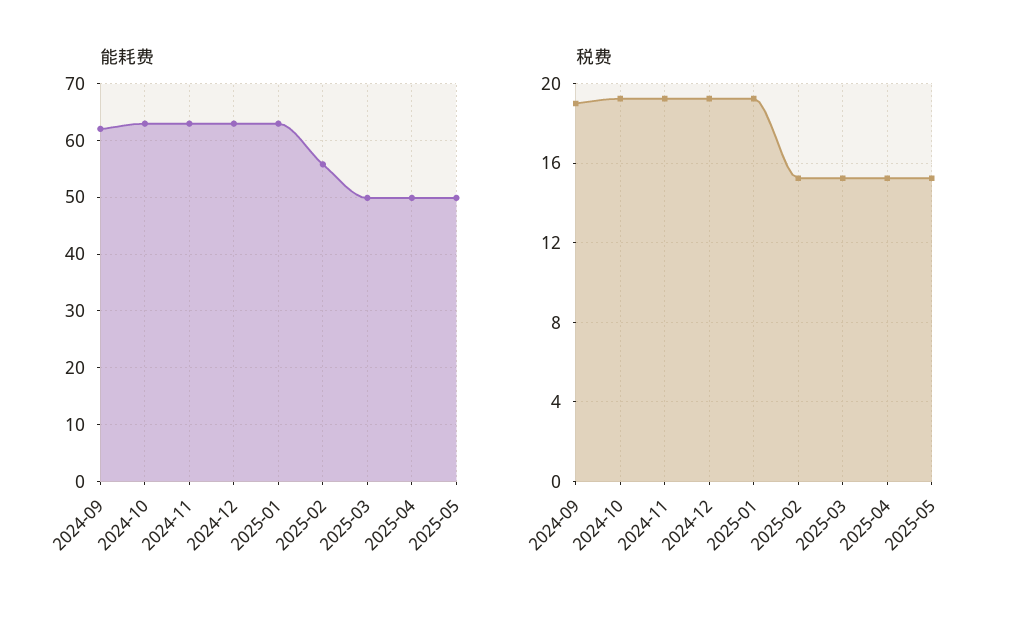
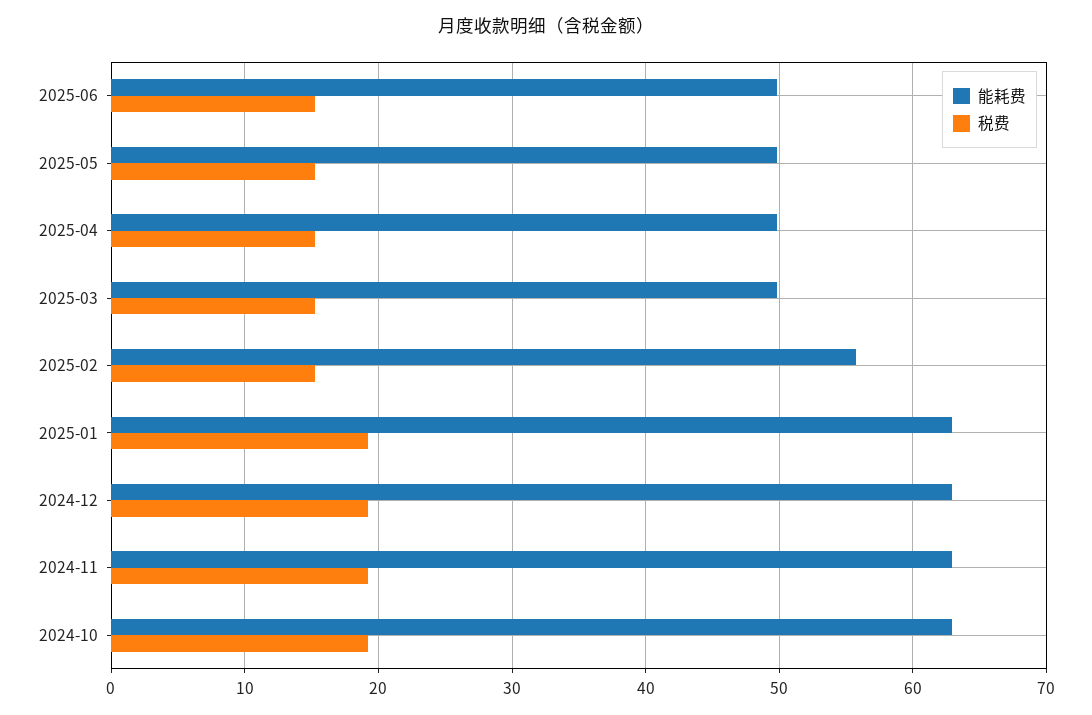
能耗费, 2024-09: 62 -> none
税费, 2024-09: 19 -> none
能耗费, 2025-06: none -> 50
税费, 2025-06: none -> 15

